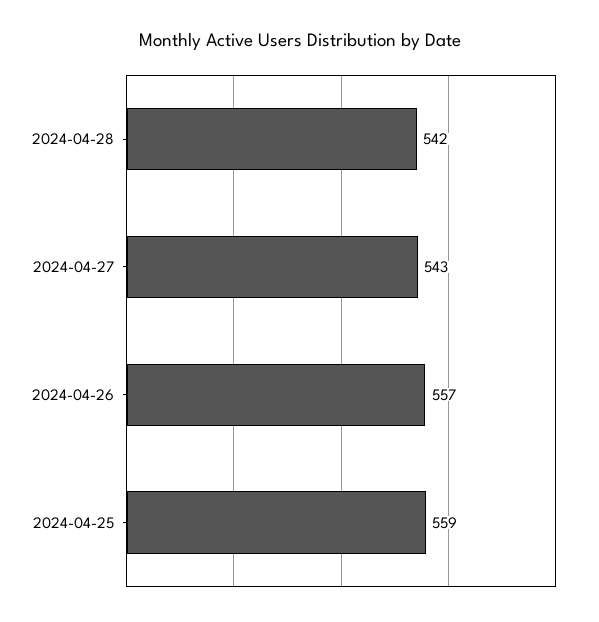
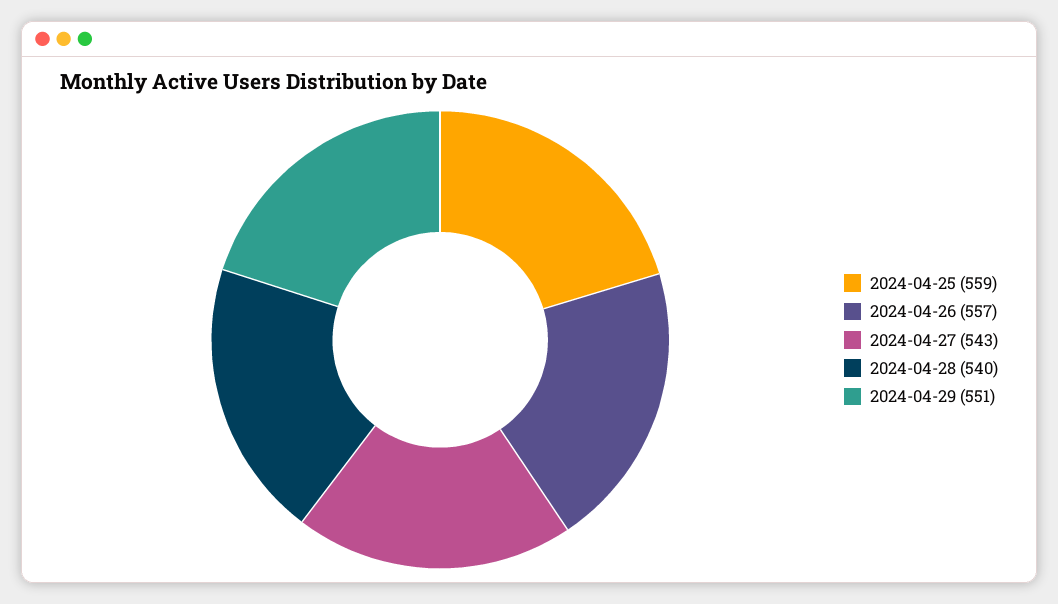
2024-04-28: 542 -> 540
2024-04-29: none -> 551

